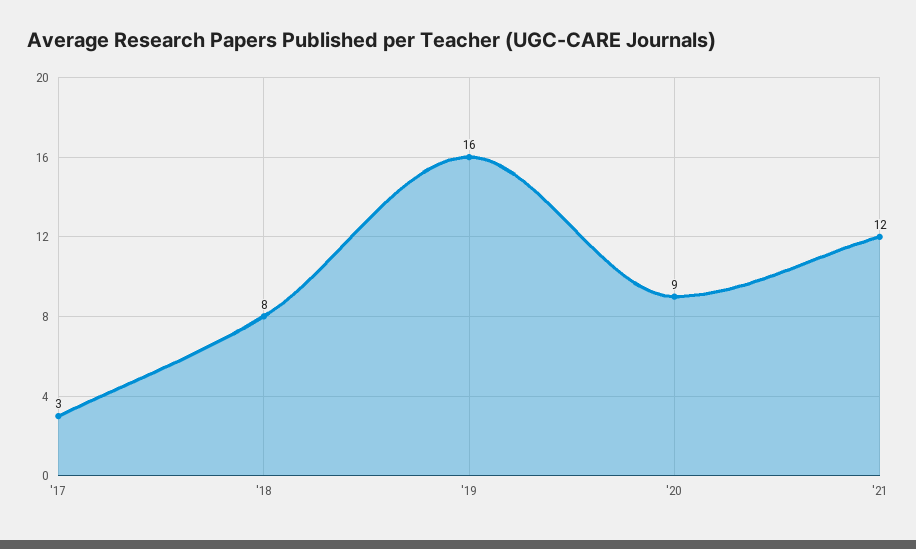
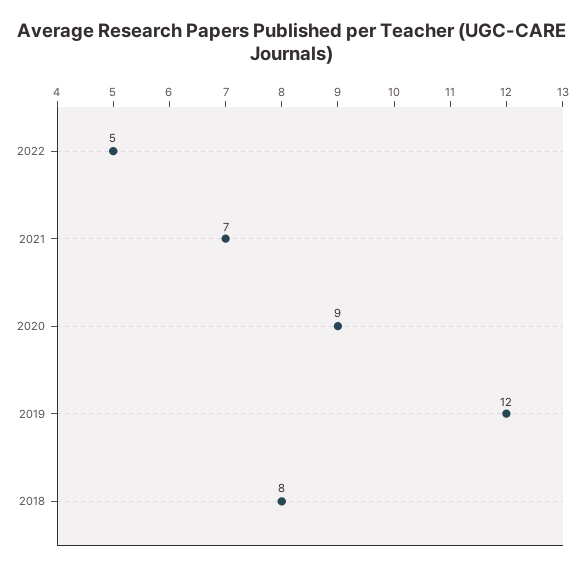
'17: 3 -> none
'19: 16 -> 12
'21: 12 -> 7
2022: none -> 5

